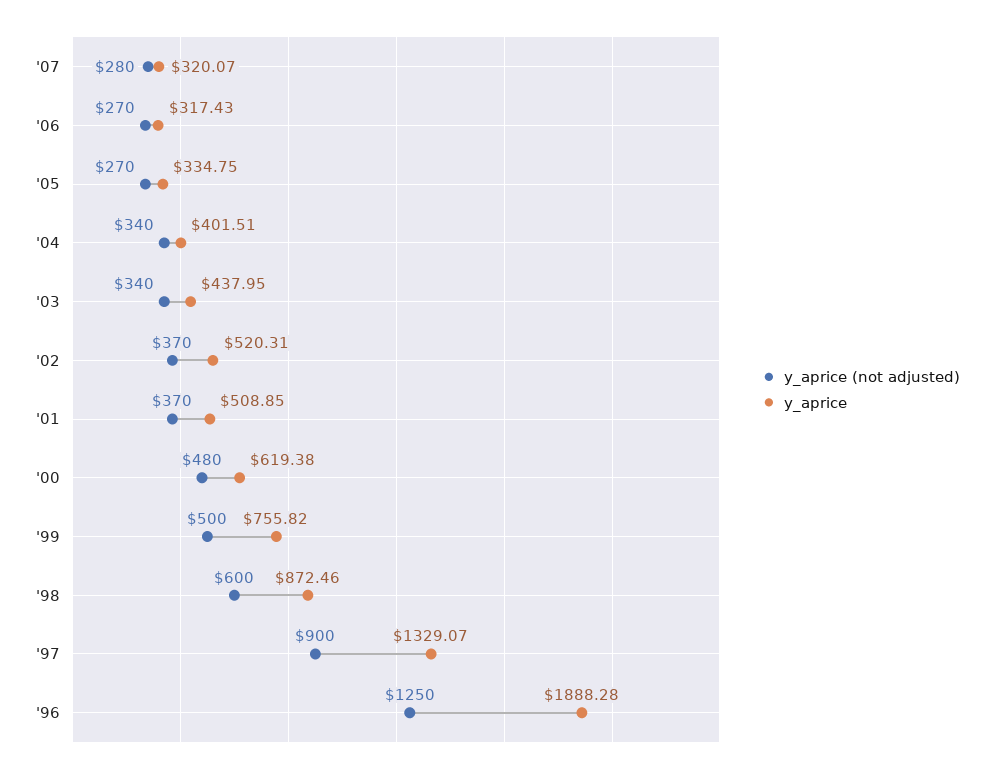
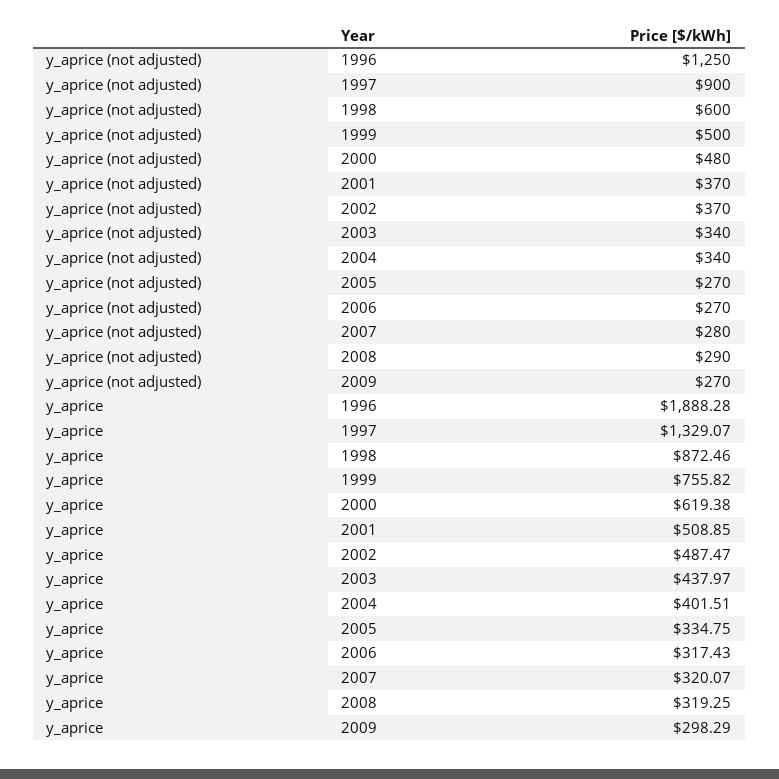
y_aprice, '03: 437.95 -> 437.97
y_aprice, '02: 520.31 -> 487.47
y_aprice (not adjusted), 2008: none -> 290
y_aprice (not adjusted), 2009: none -> 270
y_aprice, 2008: none -> 319.25
y_aprice, 2009: none -> 298.29

